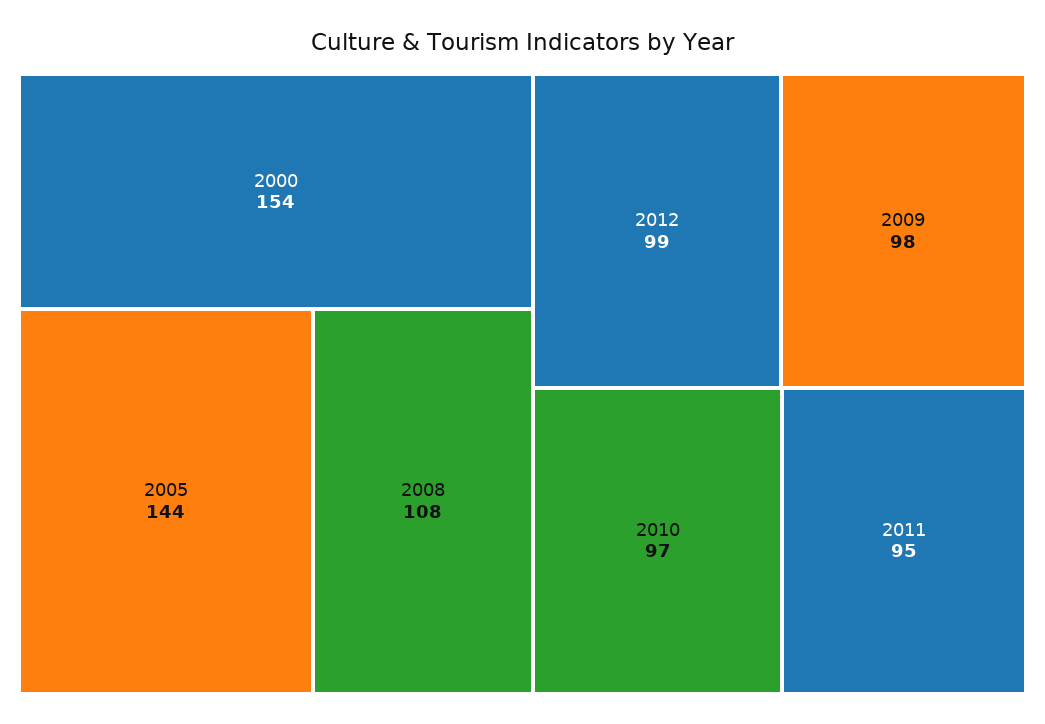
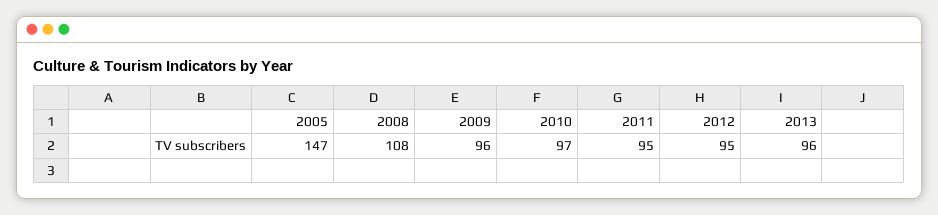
2000: 154 -> none
2005: 144 -> 147
2012: 99 -> 95
2009: 98 -> 96
2013: none -> 96

